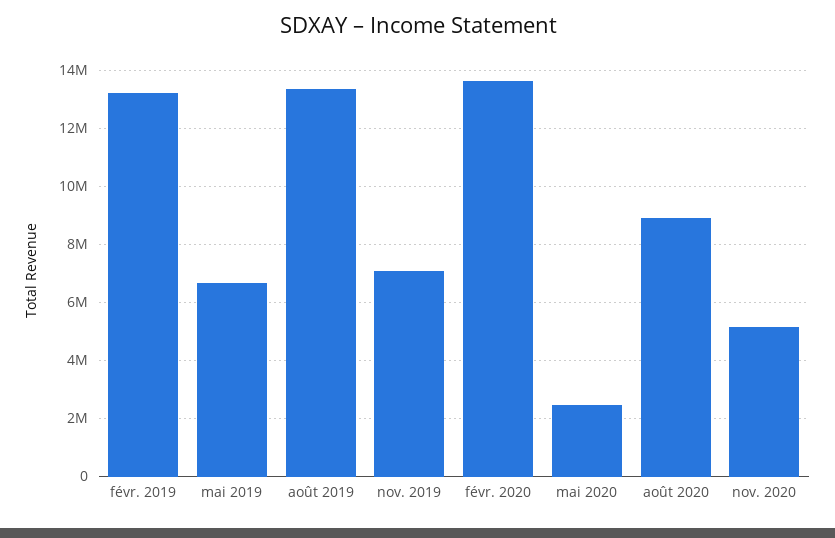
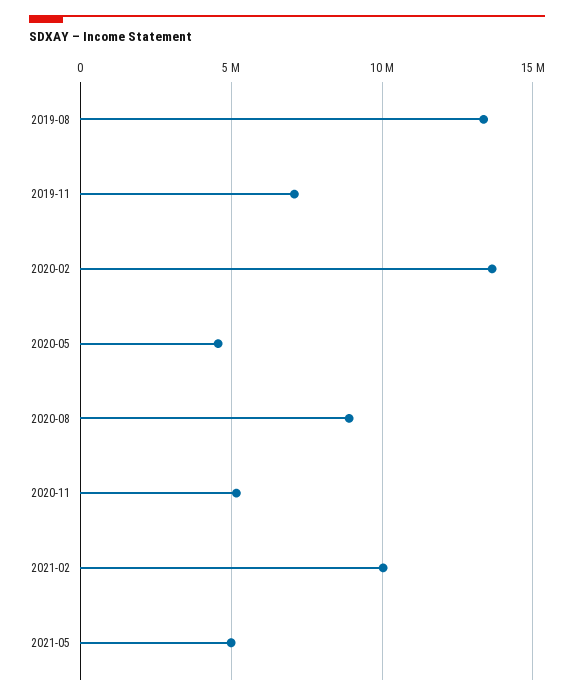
févr. 2019: 13250000 -> none
mai 2019: 6750000 -> none
mai 2020: 2500000 -> 4500000
2021-02: none -> 10000000
2021-05: none -> 5000000

